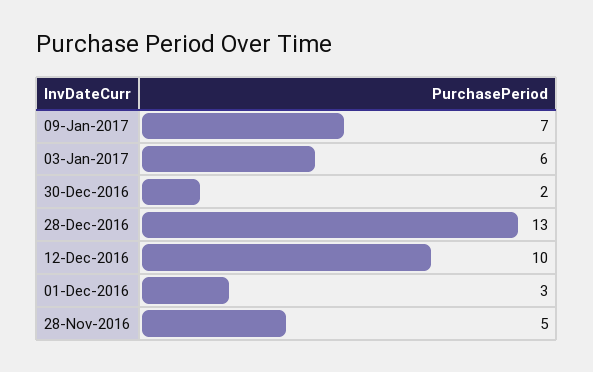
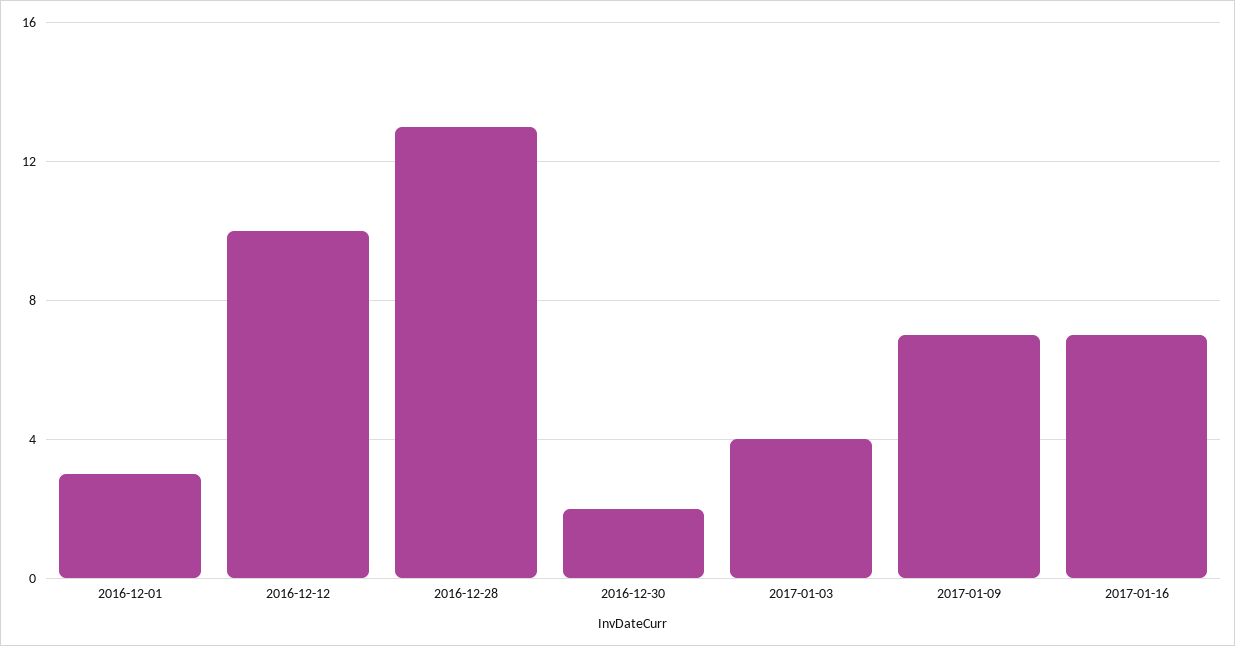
03-Jan-2017: 6 -> 4
28-Nov-2016: 5 -> none
2017-01-16: none -> 7

